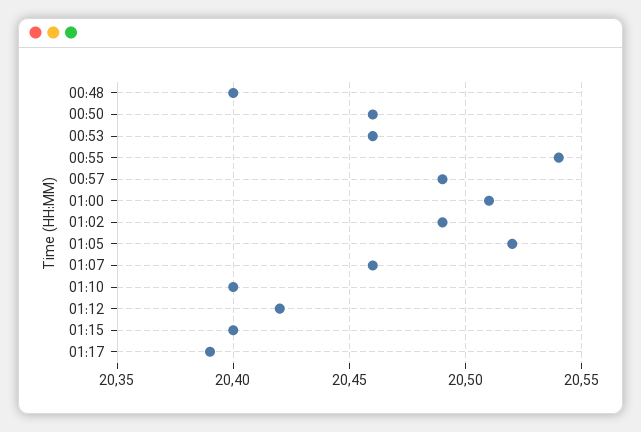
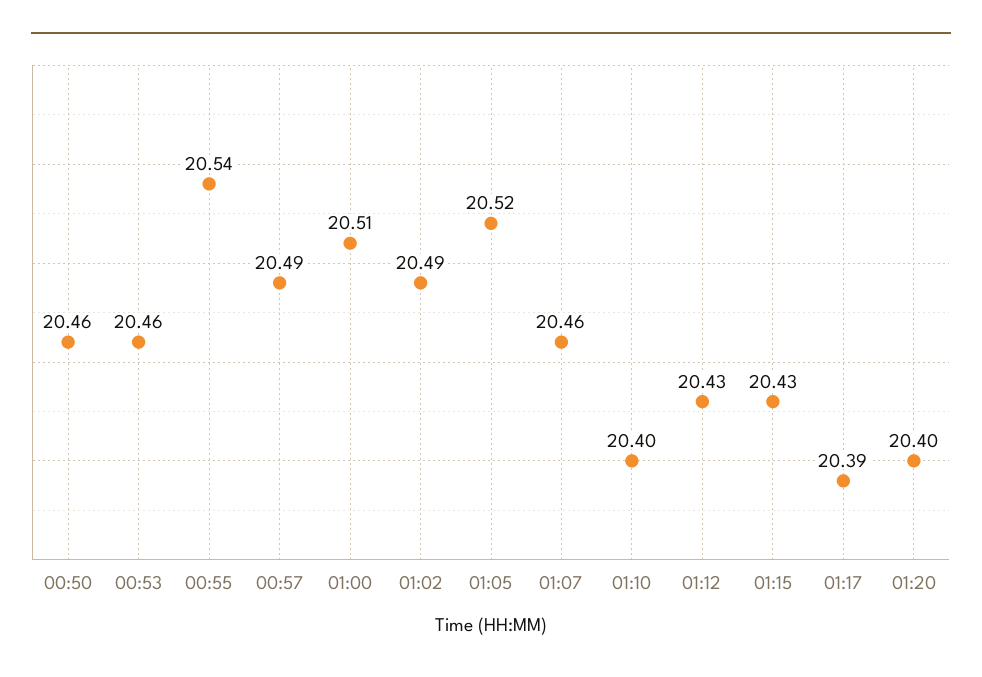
00:48: 20.4 -> none
01:12: 20.42 -> 20.43
01:15: 20.4 -> 20.43
01:20: none -> 20.4

